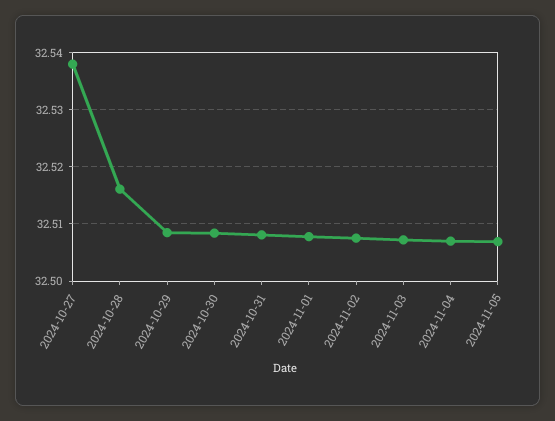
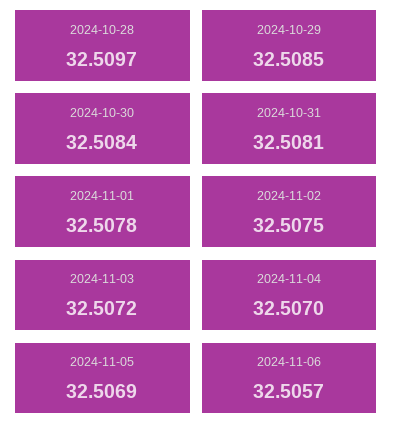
2024-10-27: 32.538 -> none
2024-10-28: 32.516 -> 32.5097
2024-11-06: none -> 32.5057

